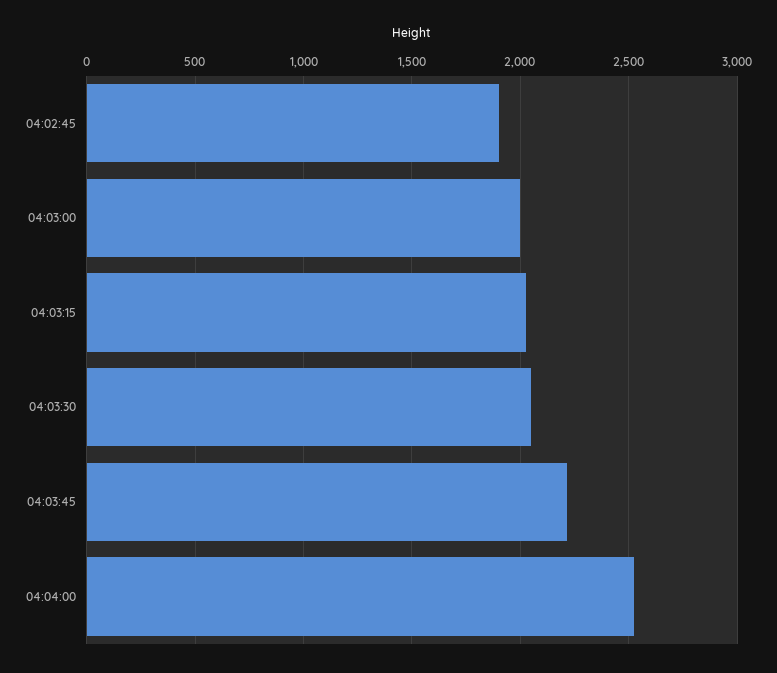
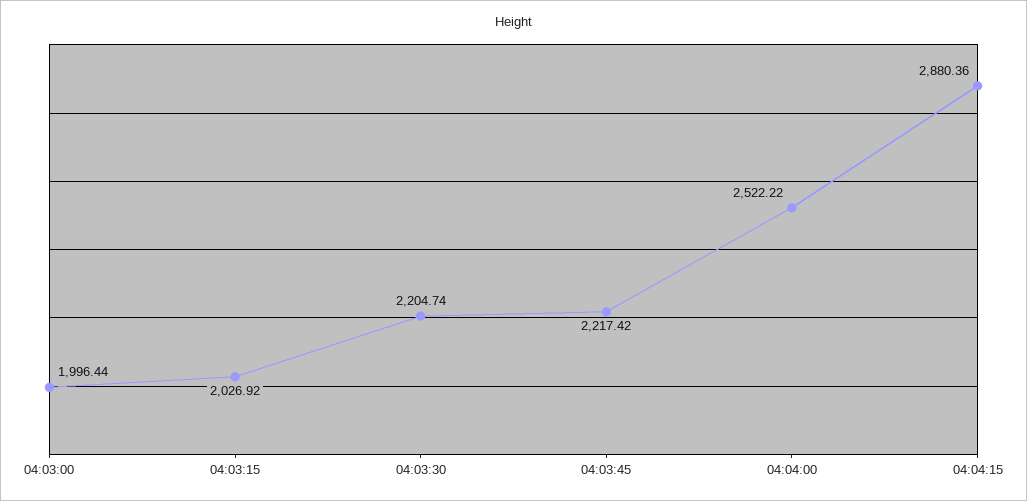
04:02:45: 1900 -> none
04:03:30: 2050 -> 2204.74
04:04:15: none -> 2880.36

